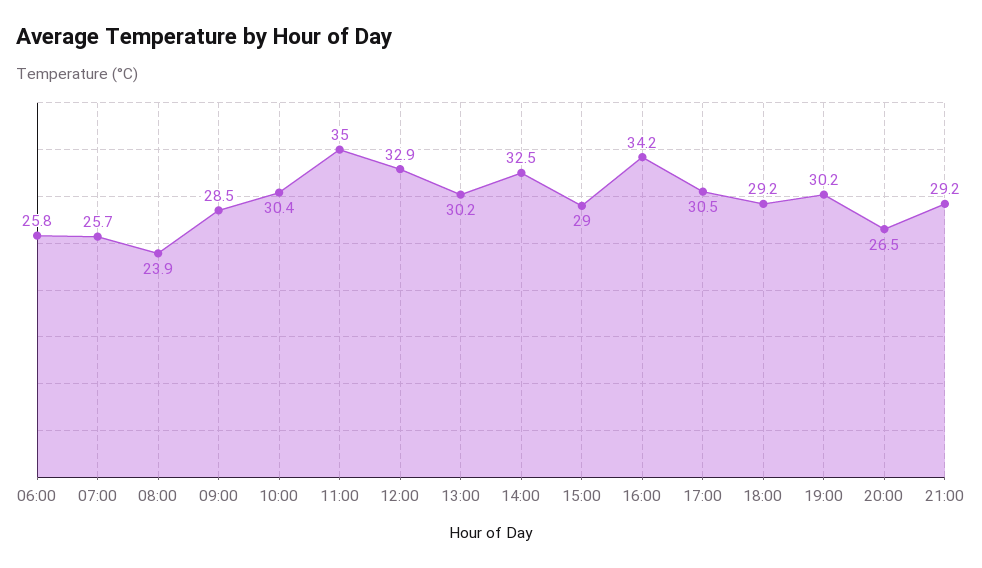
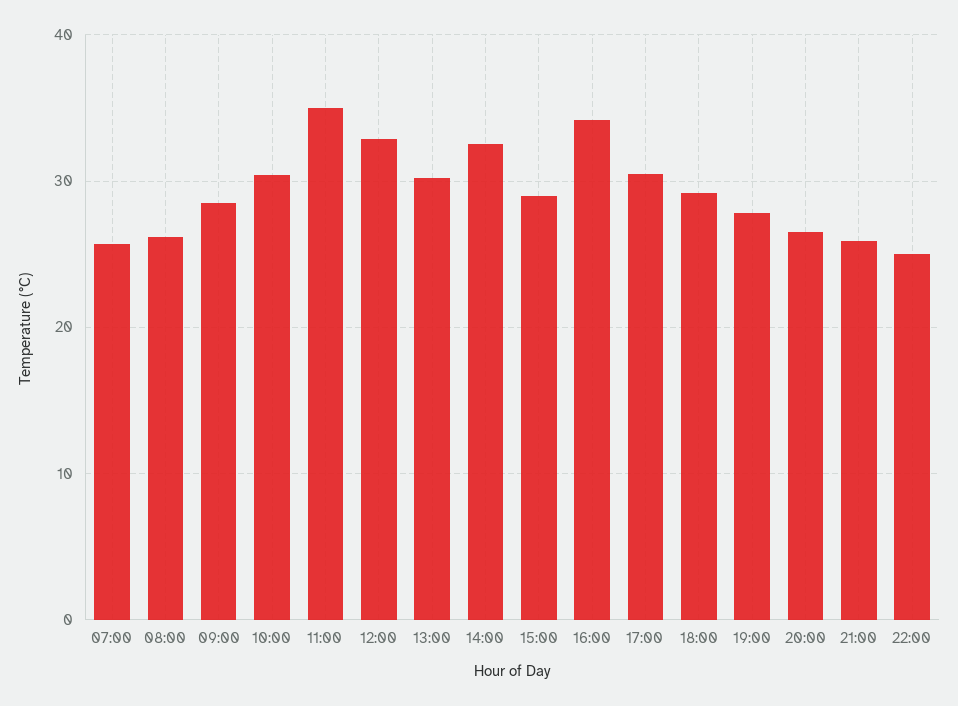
06:00: 25.8 -> none
08:00: 23.9 -> 26
19:00: 30.2 -> 28
21:00: 29.2 -> 26
22:00: none -> 25

